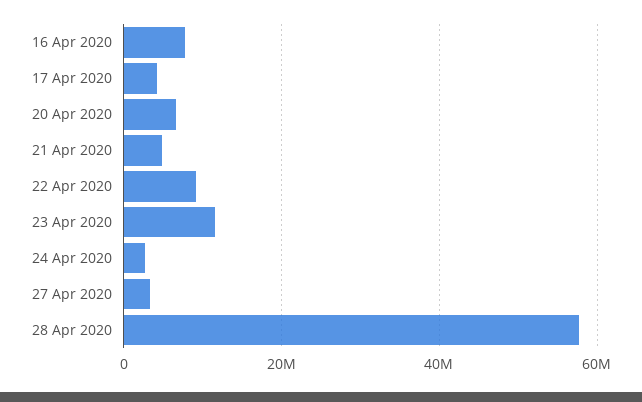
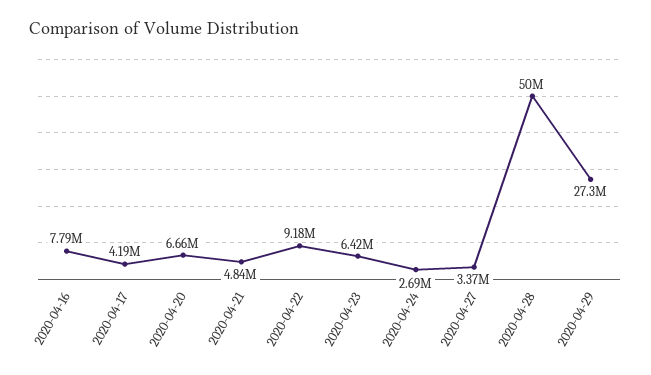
23 Apr 2020: 12000000 -> 6420000
28 Apr 2020: 58000000 -> 50000000
2020-04-29: none -> 27300000

